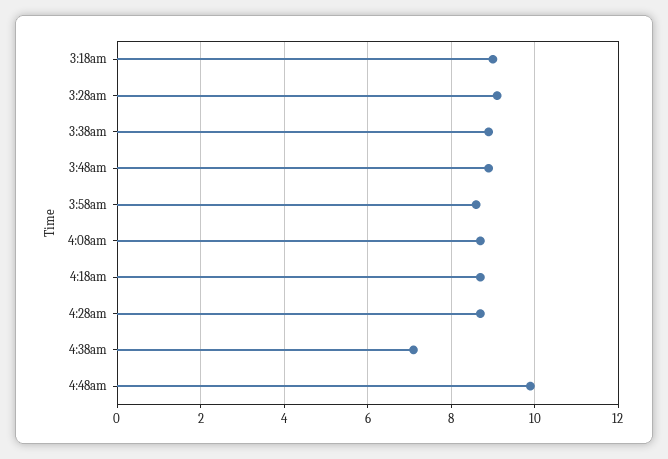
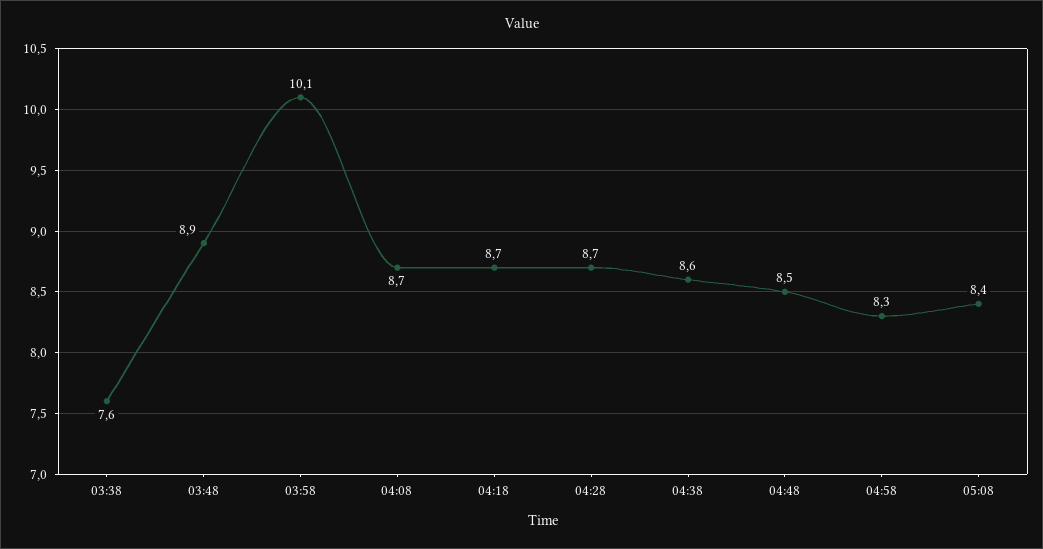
3:18am: 9 -> none
3:28am: 9 -> none
3:38am: 9 -> 7.6
3:58am: 8.5 -> 10.1
4:38am: 7 -> 8.6
4:48am: 10 -> 8.5
04:58: none -> 8.3
05:08: none -> 8.4

